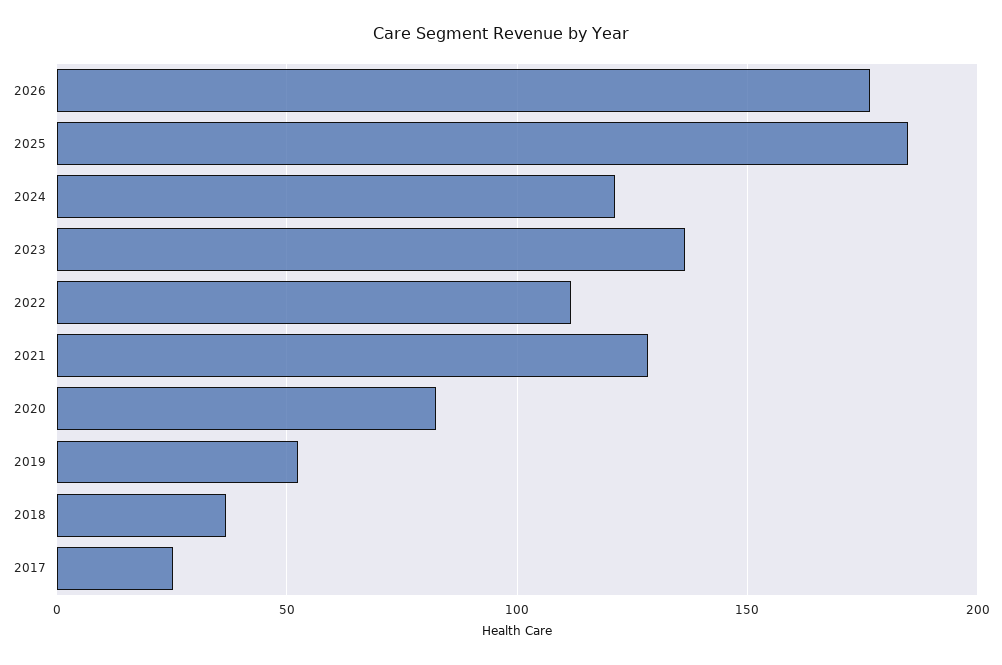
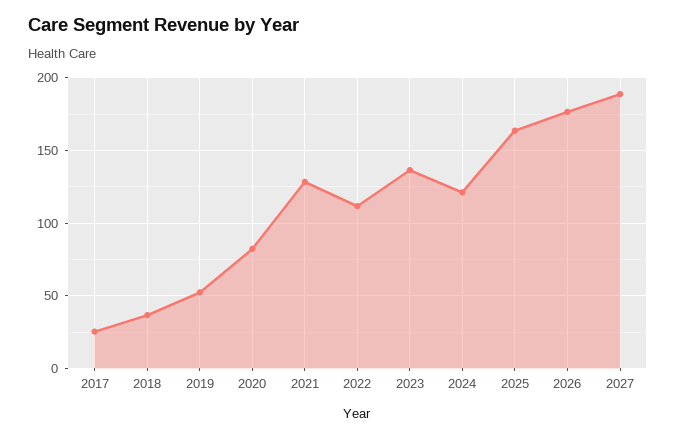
2025: 185 -> 165
2027: none -> 190

